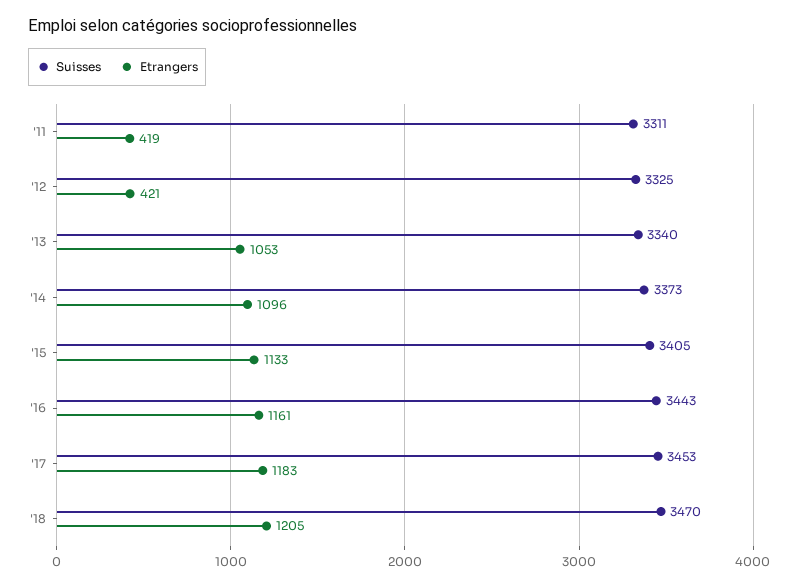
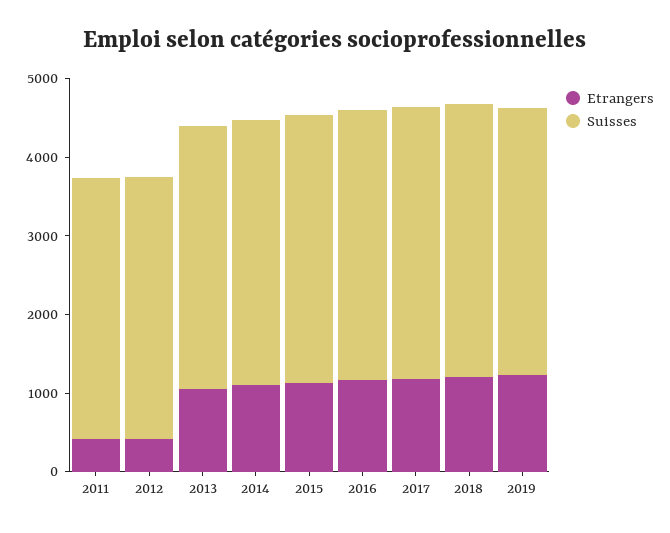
Etrangers, 2019: none -> 1200
Suisses, 2019: none -> 3400

